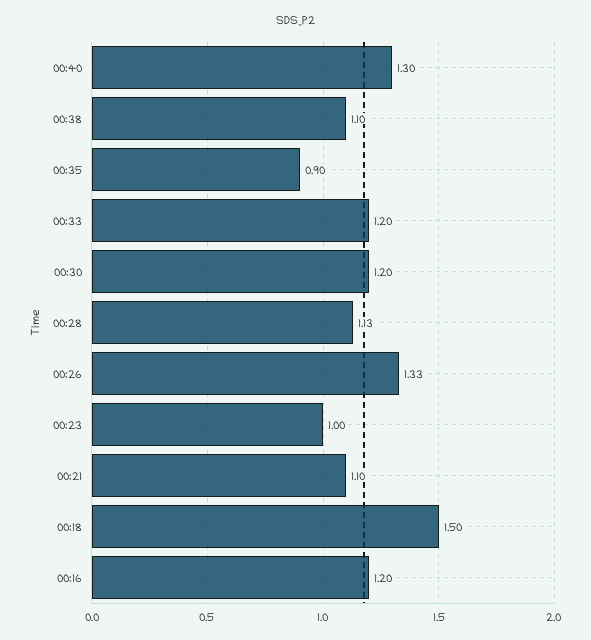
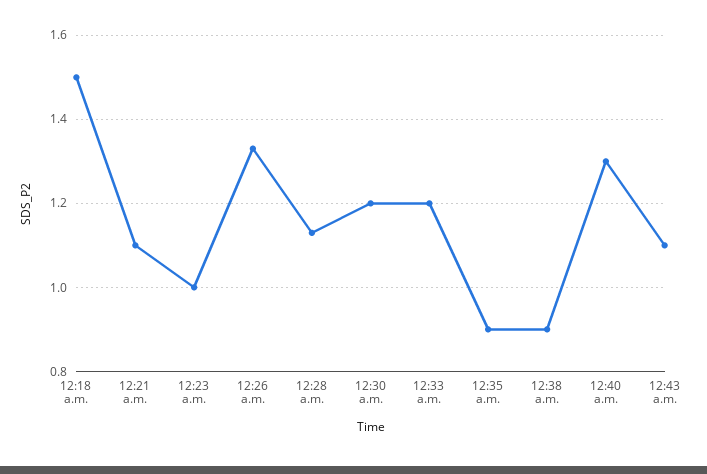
00:38: 1.1 -> 0.9
00:16: 1.2 -> none
12:43 a.m.: none -> 1.1

